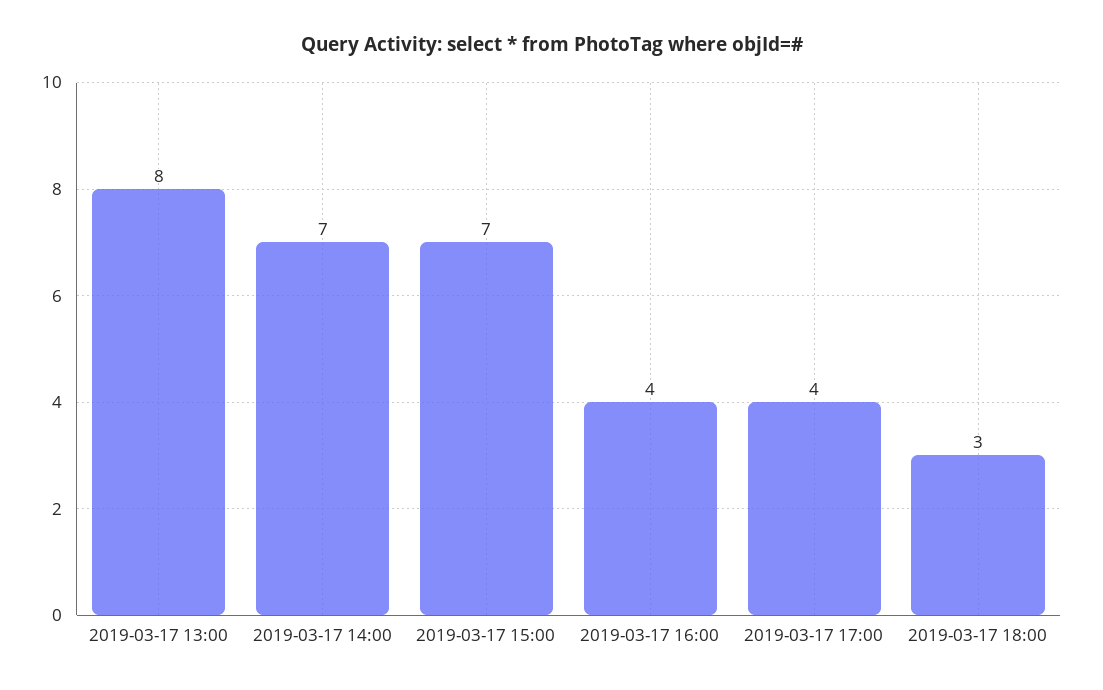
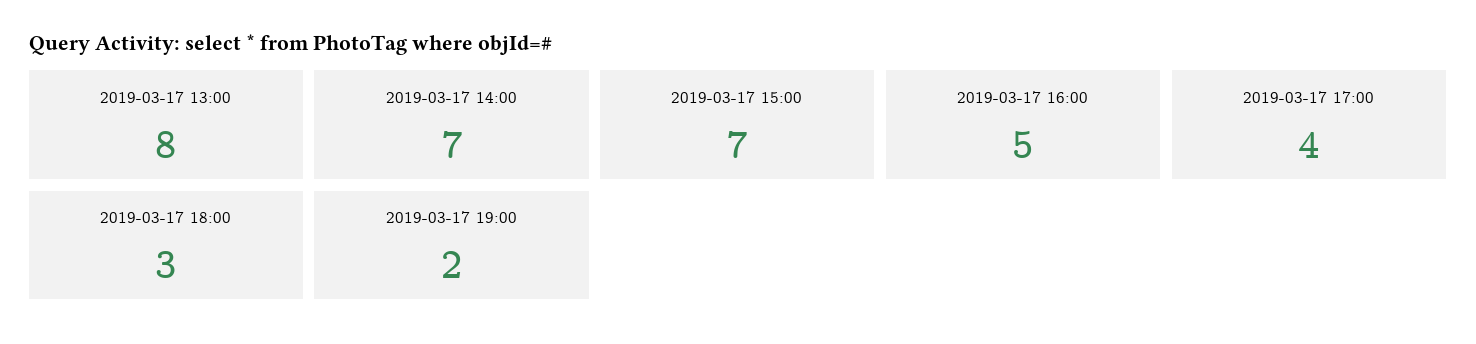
2019-03-17 16:00: 4 -> 5
2019-03-17 19:00: none -> 2

